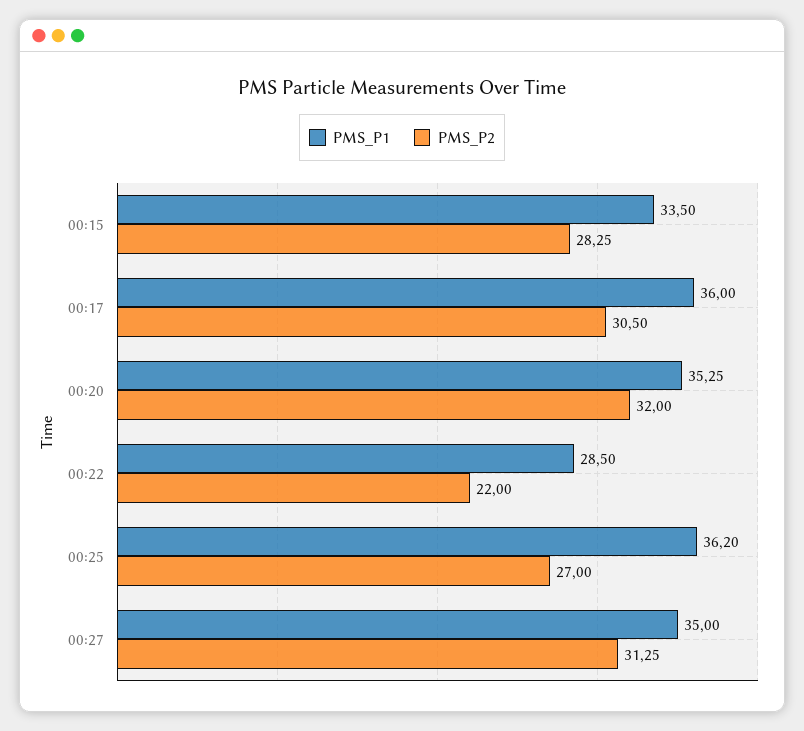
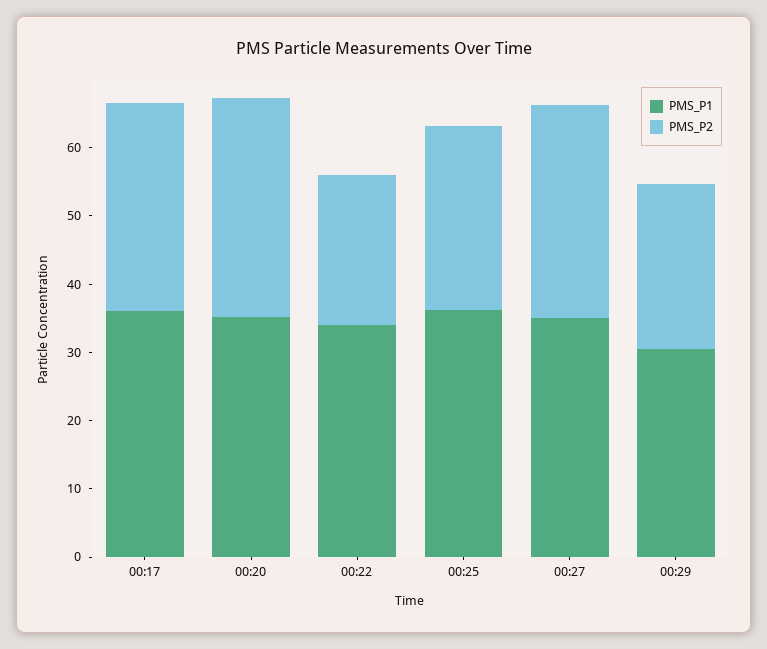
PMS_P1, 00:15: 33.5 -> none
PMS_P2, 00:15: 28.25 -> none
PMS_P1, 00:22: 28.5 -> 34
PMS_P1, 00:29: none -> 30
PMS_P2, 00:29: none -> 24

